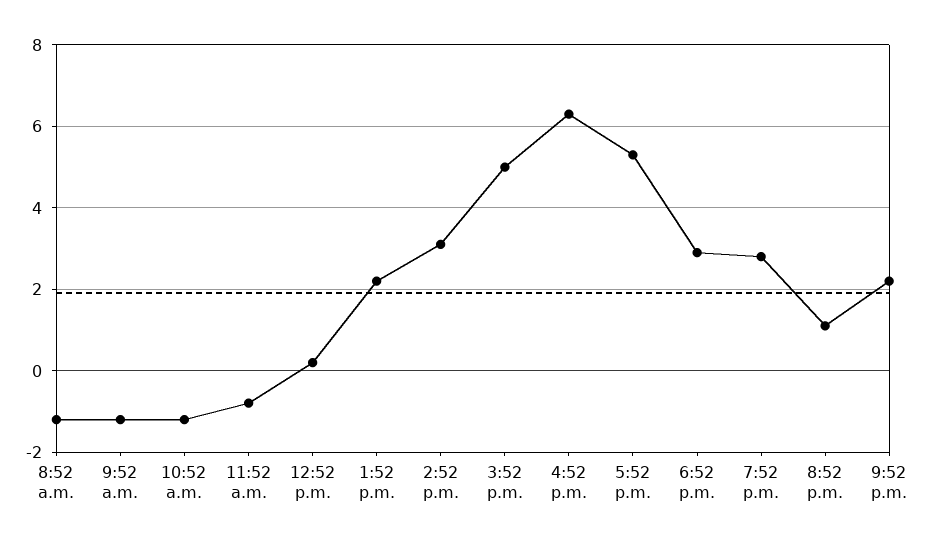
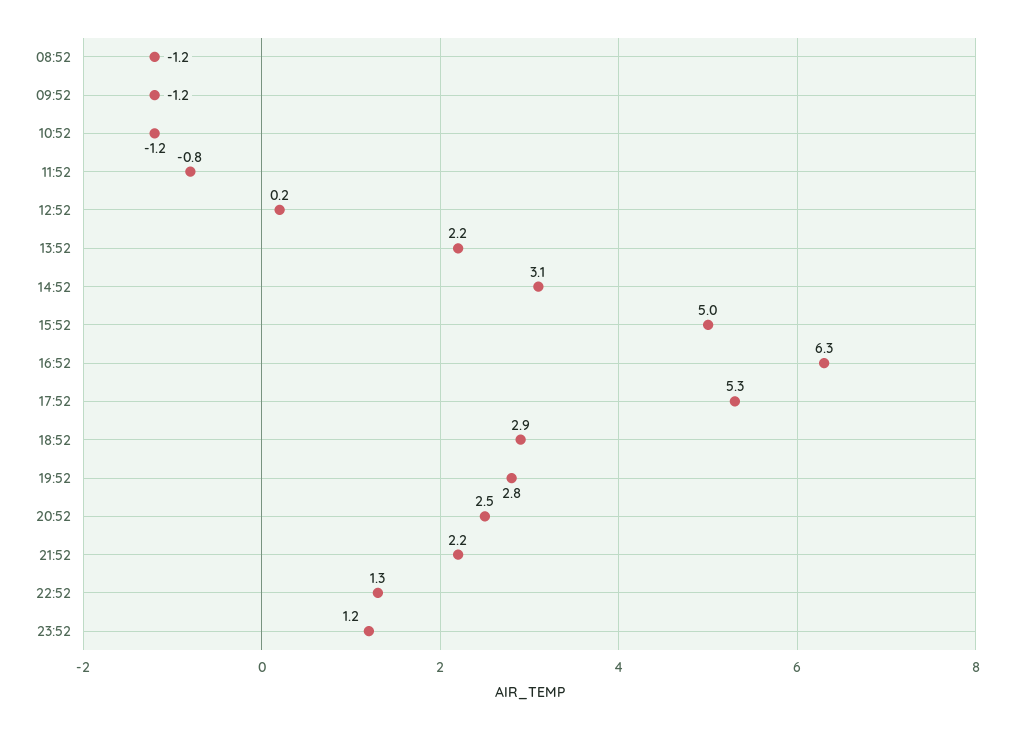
8:52 p.m.: 1 -> 2.5
22:52: none -> 1.3
23:52: none -> 1.2

